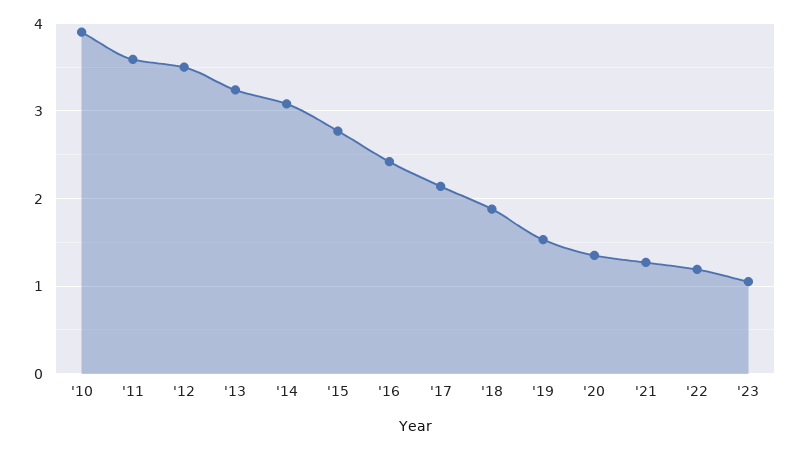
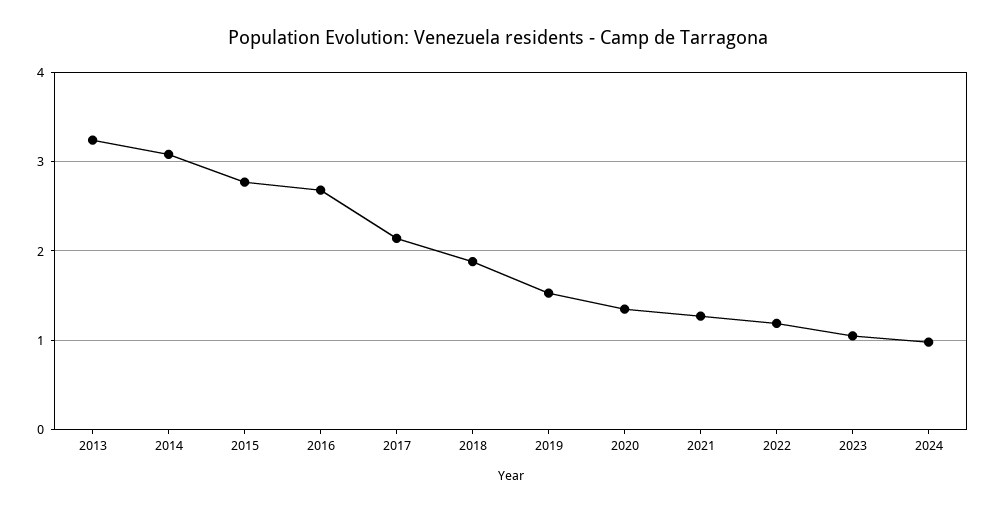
'10: 3.9 -> none
'11: 3.6 -> none
'12: 3.5 -> none
'16: 2.4 -> 2.7
2024: none -> 1

